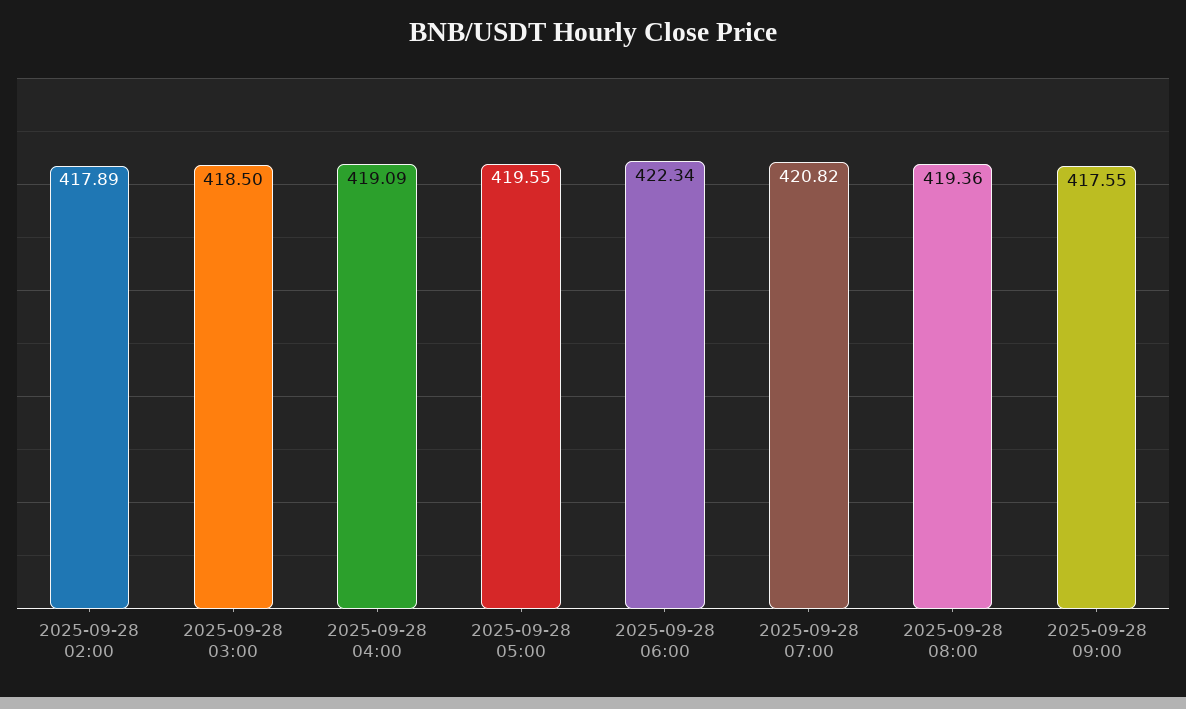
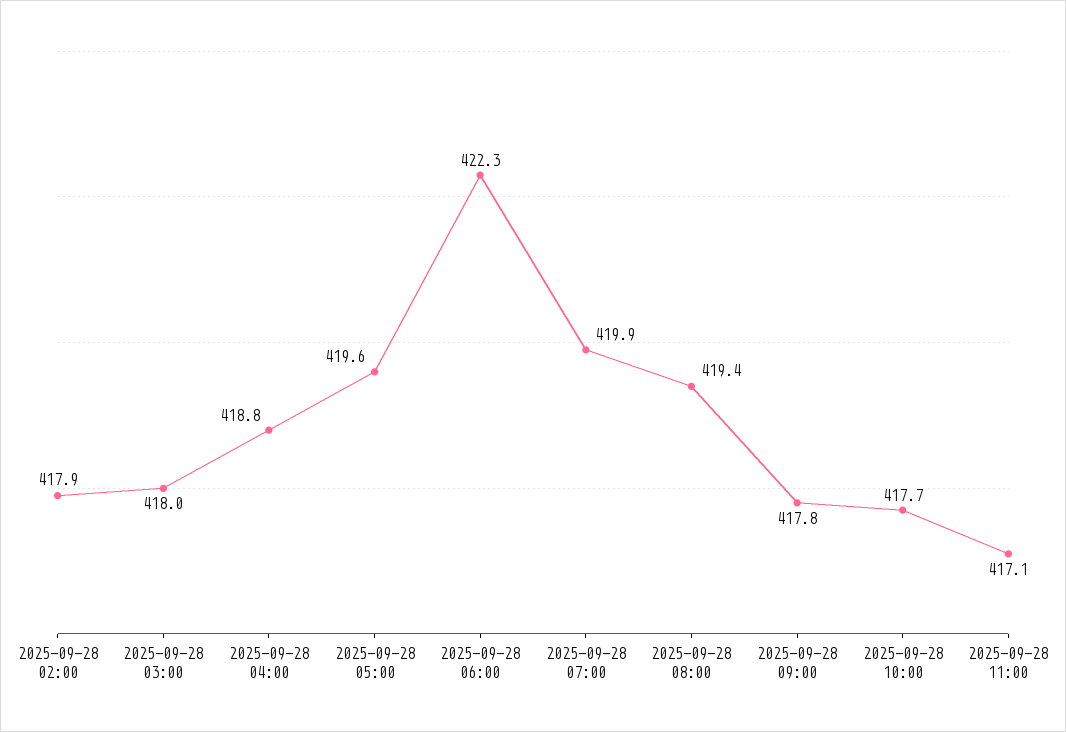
2025-09-28 03:00: 418.5 -> 418
2025-09-28 04:00: 419.09 -> 418.8
2025-09-28 07:00: 420.82 -> 419.9
2025-09-28 09:00: 417.55 -> 417.8
2025-09-28 10:00: none -> 417.7
2025-09-28 11:00: none -> 417.1

